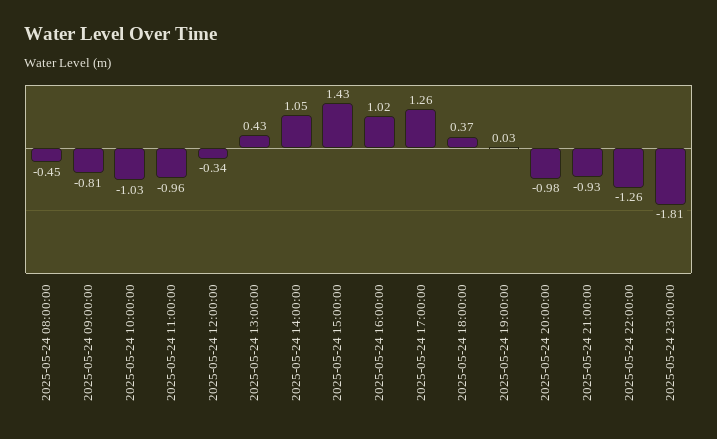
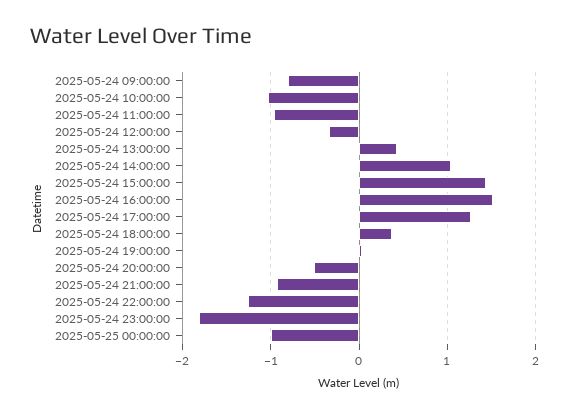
2025-05-24 08:00:00: -0.45 -> none
2025-05-24 16:00:00: 1.02 -> 1.5
2025-05-24 20:00:00: -0.98 -> -0.5
2025-05-25 00:00:00: none -> -1

